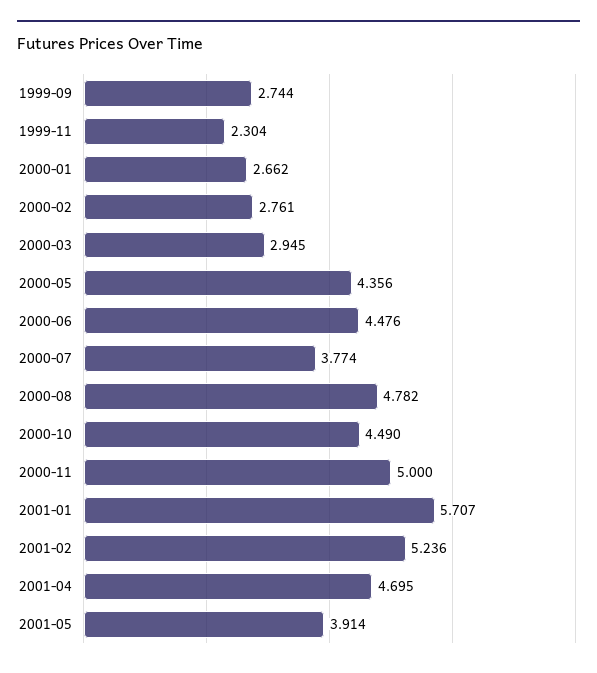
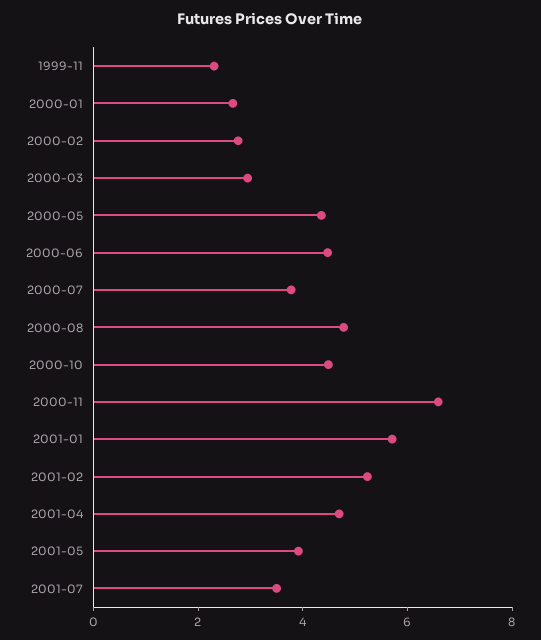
1999-09: 2.744 -> none
2000-11: 5 -> 6.5
2001-07: none -> 3.5

